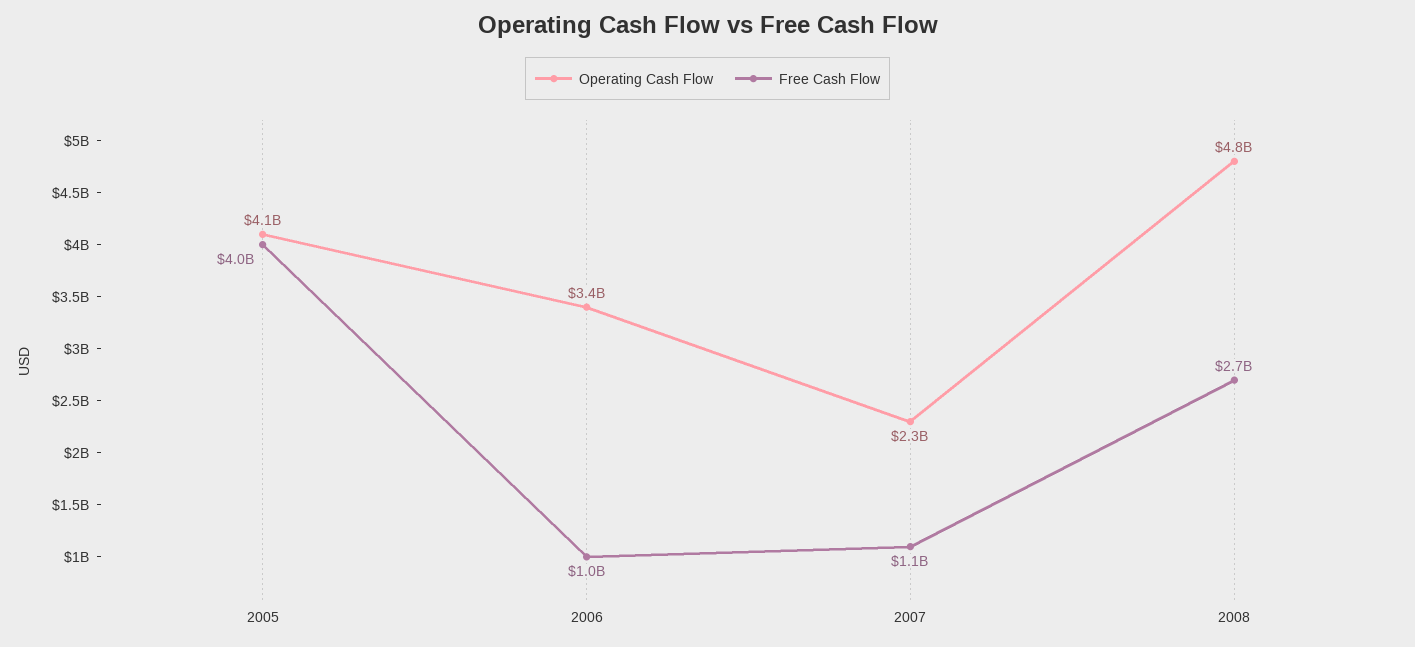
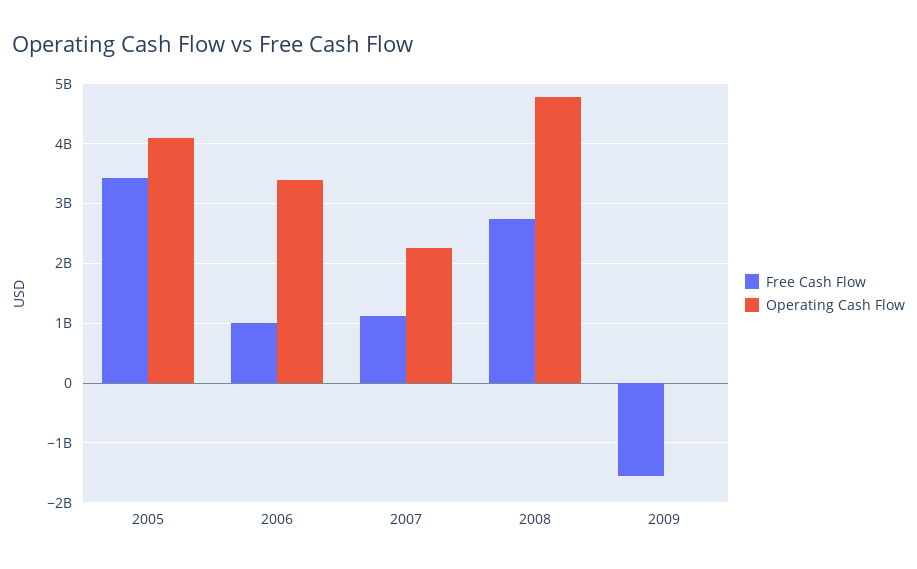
Free Cash Flow, 2005: 4000000000 -> 3400000000
Free Cash Flow, 2009: none -> -1600000000
Operating Cash Flow, 2009: none -> 0

